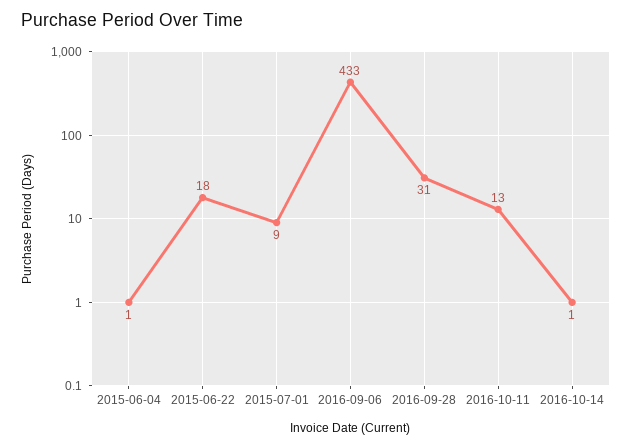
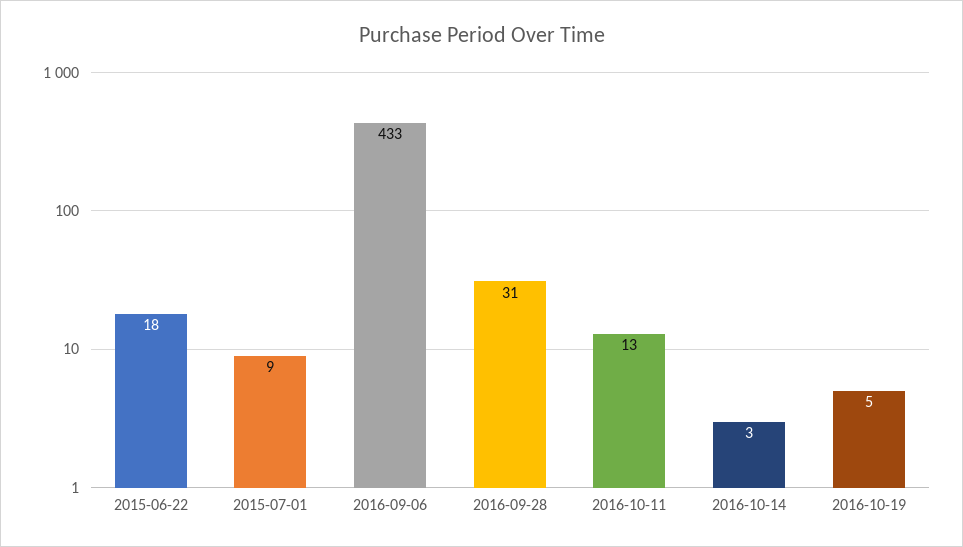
2015-06-04: 1 -> none
2016-10-14: 1 -> 3
2016-10-19: none -> 5

